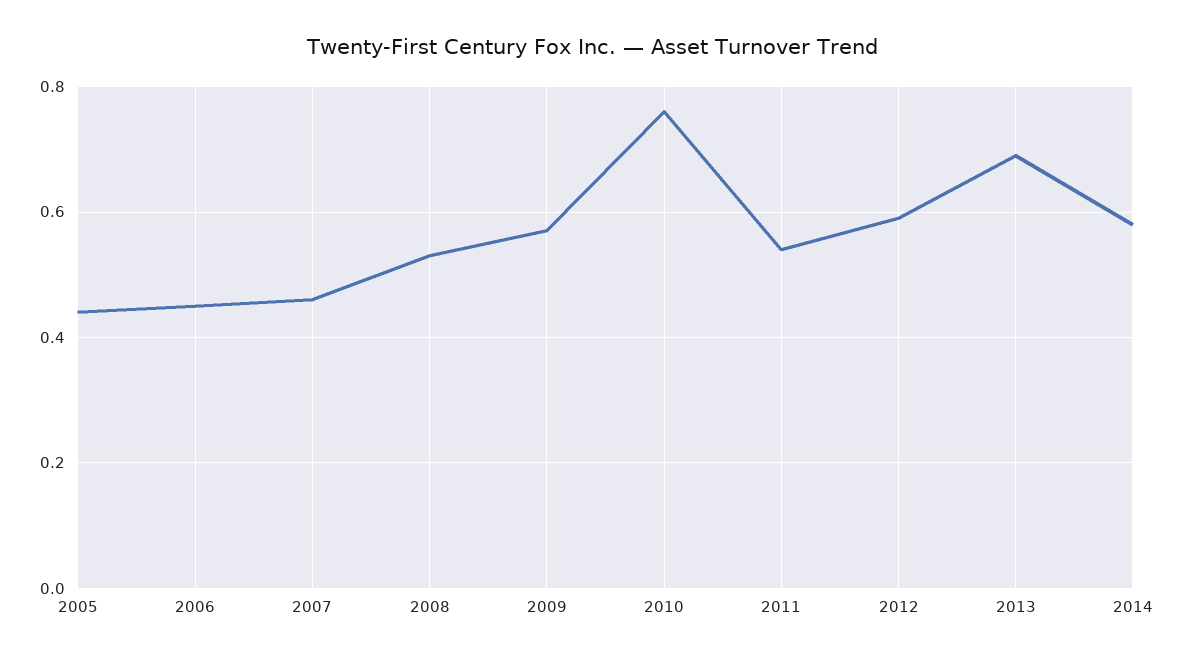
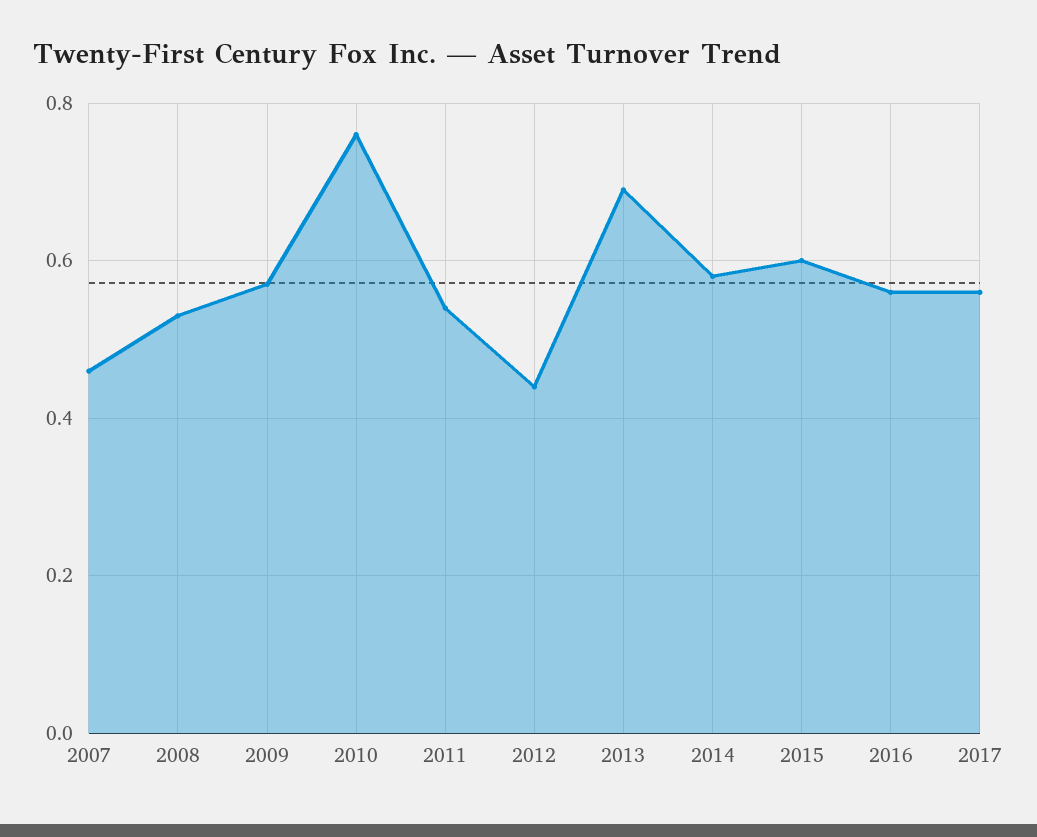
2005: 0.45 -> none
2006: 0.45 -> none
2012: 0.6 -> 0.45
2015: none -> 0.6
2016: none -> 0.55
2017: none -> 0.55

